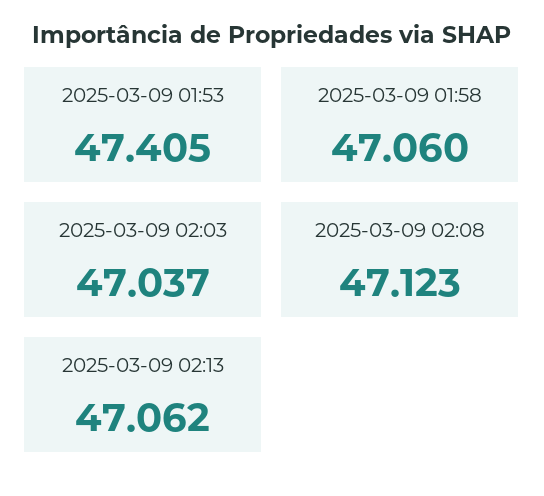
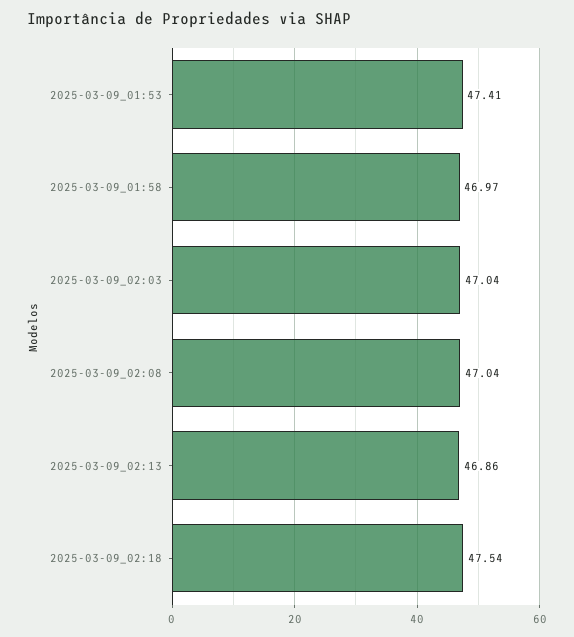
2025-03-09 01:58: 47.06 -> 46.97
2025-03-09 02:08: 47.123 -> 47.04
2025-03-09 02:13: 47.062 -> 46.86
2025-03-09_02:18: none -> 47.54

